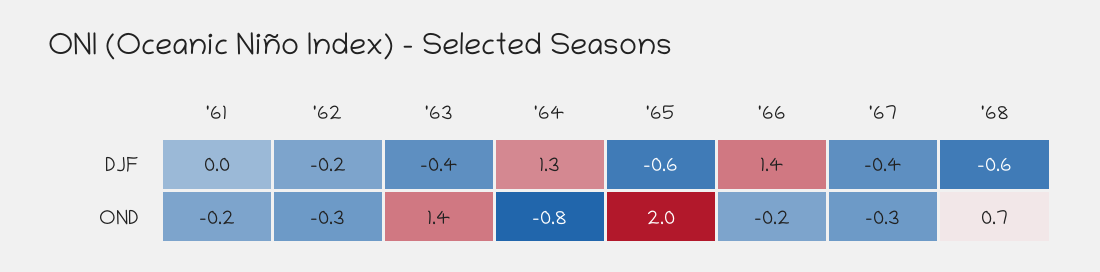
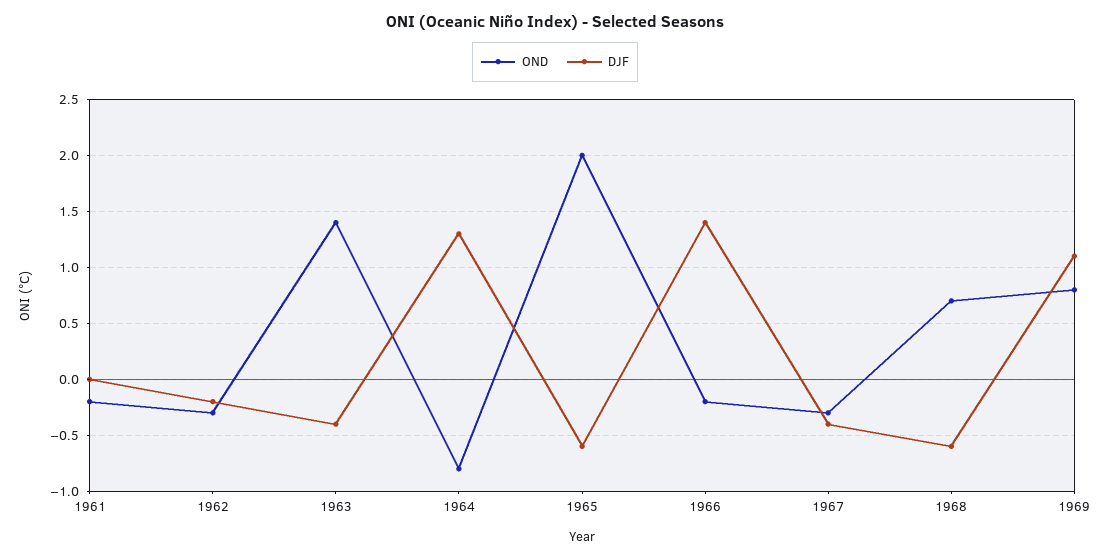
OND, 1969: none -> 0.8
DJF, 1969: none -> 1.1

